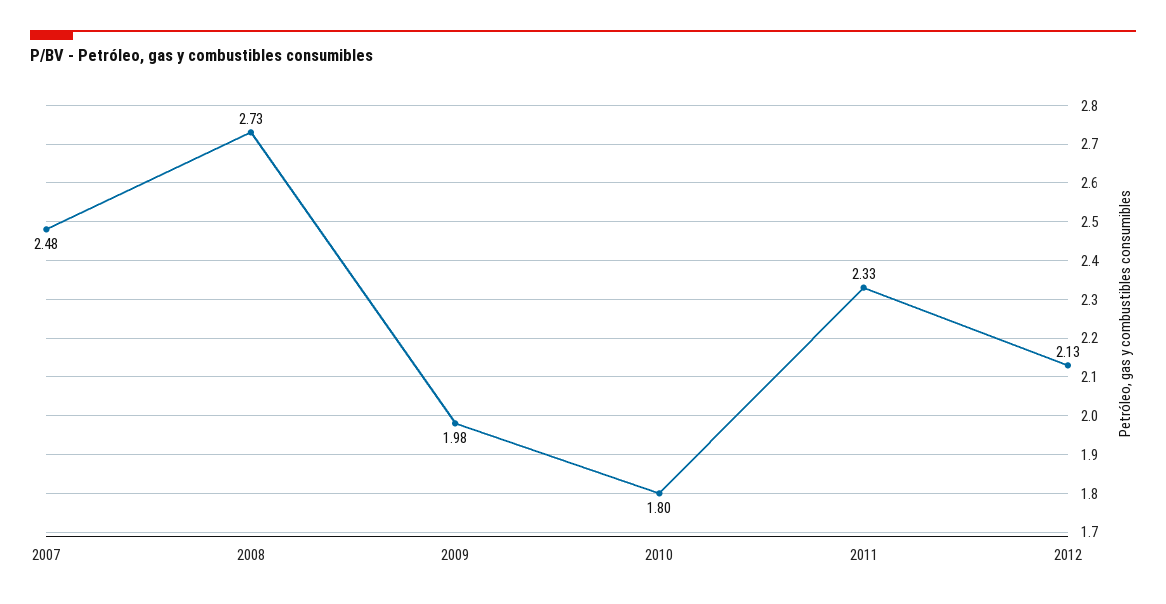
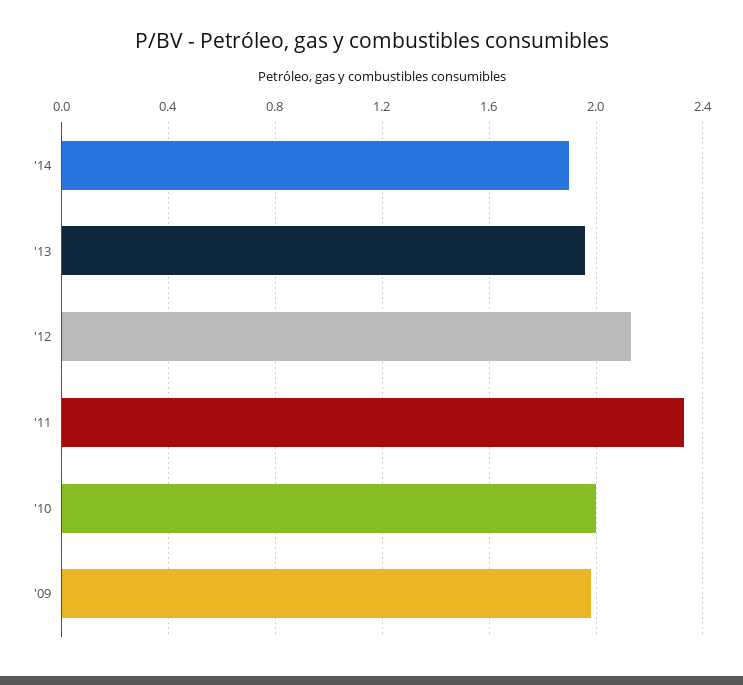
2007: 2.48 -> none
2008: 2.73 -> none
2010: 1.8 -> 2
'14: none -> 1.9
'13: none -> 1.95

